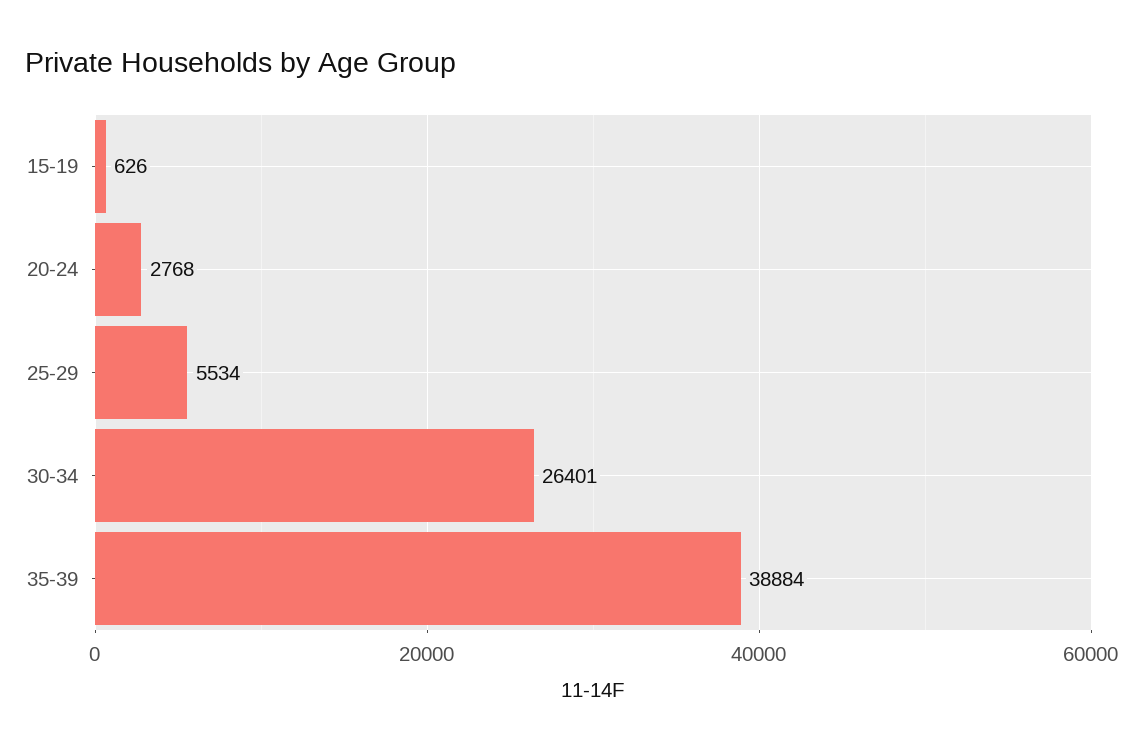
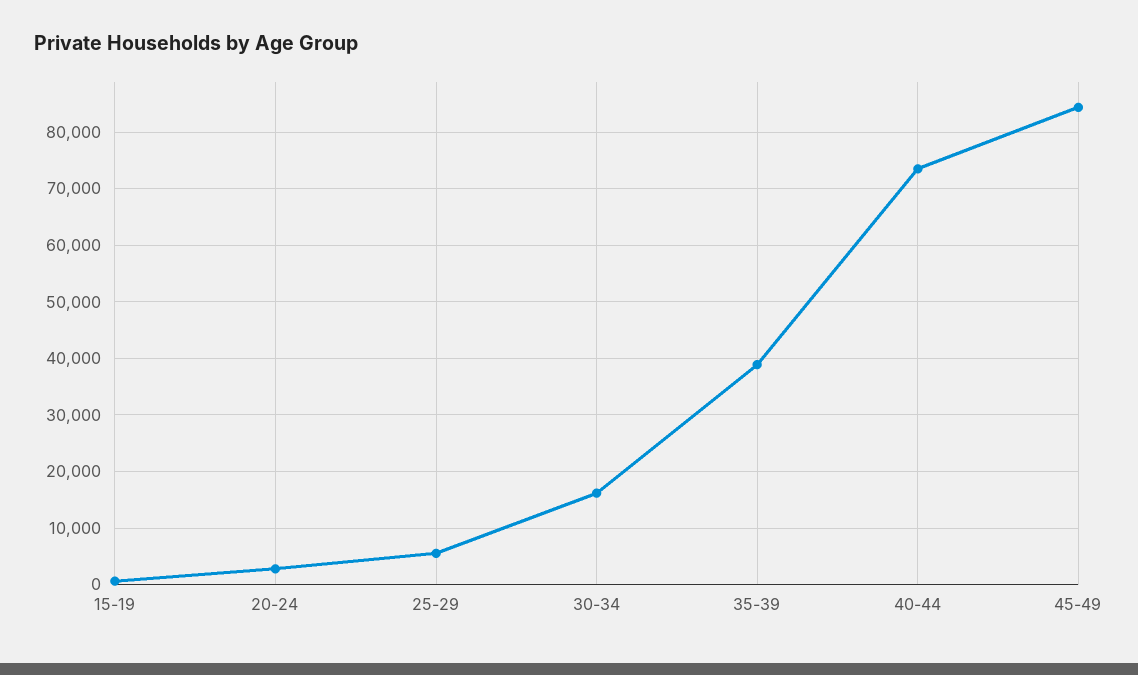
30-34: 26401 -> 16000
40-44: none -> 74000
45-49: none -> 84000

